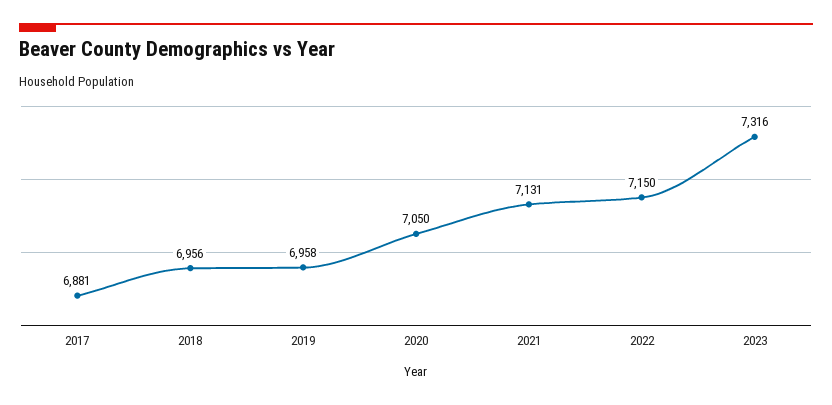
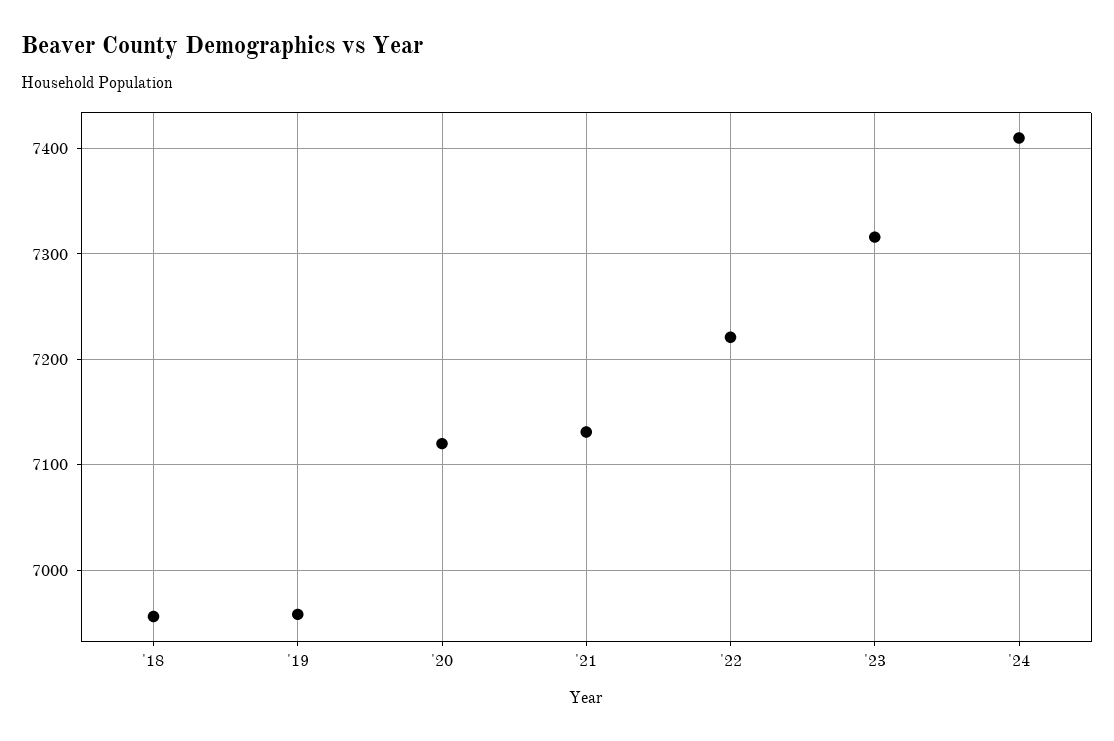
2017: 6881 -> none
2020: 7050 -> 7120
2022: 7150 -> 7220
'24: none -> 7410

